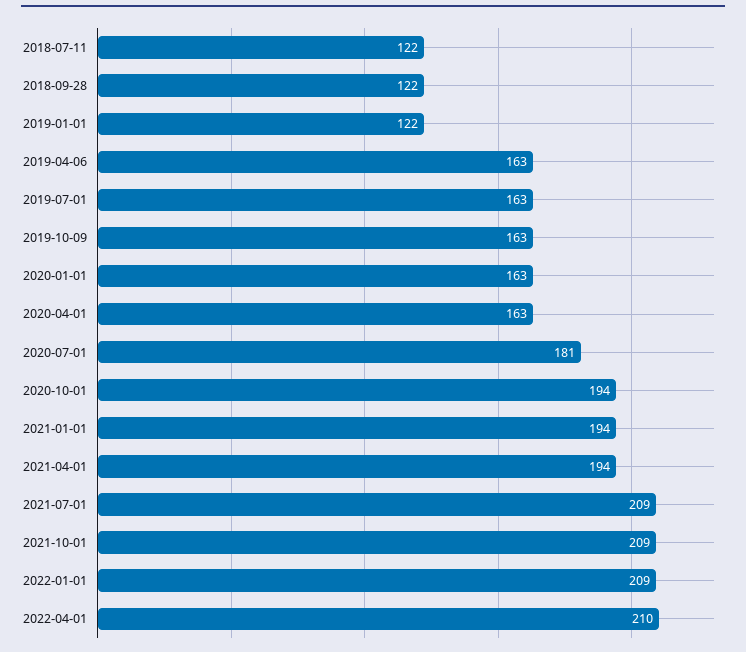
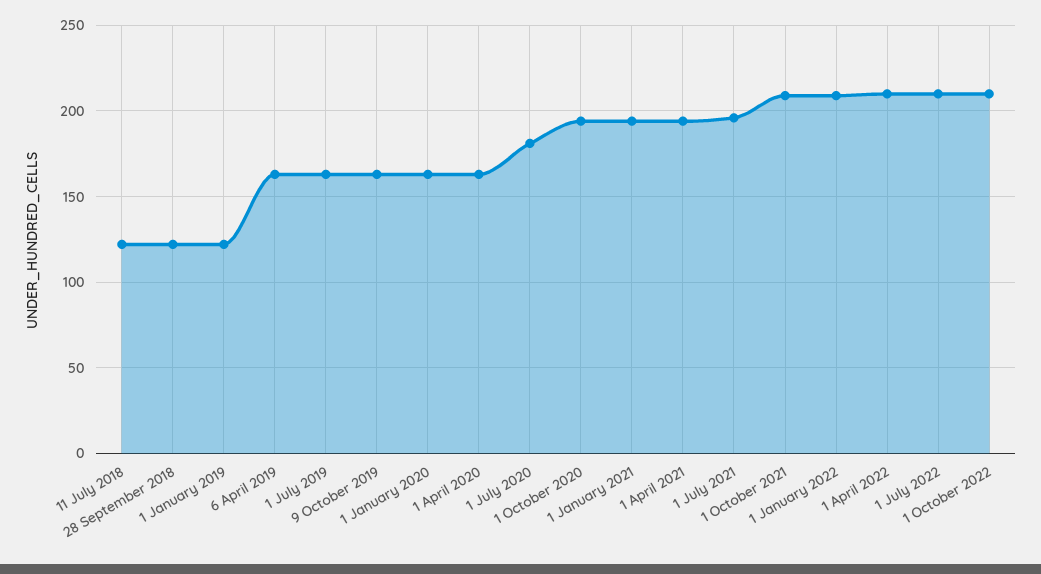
2021-07-01: 209 -> 195
1 July 2022: none -> 210
1 October 2022: none -> 210

